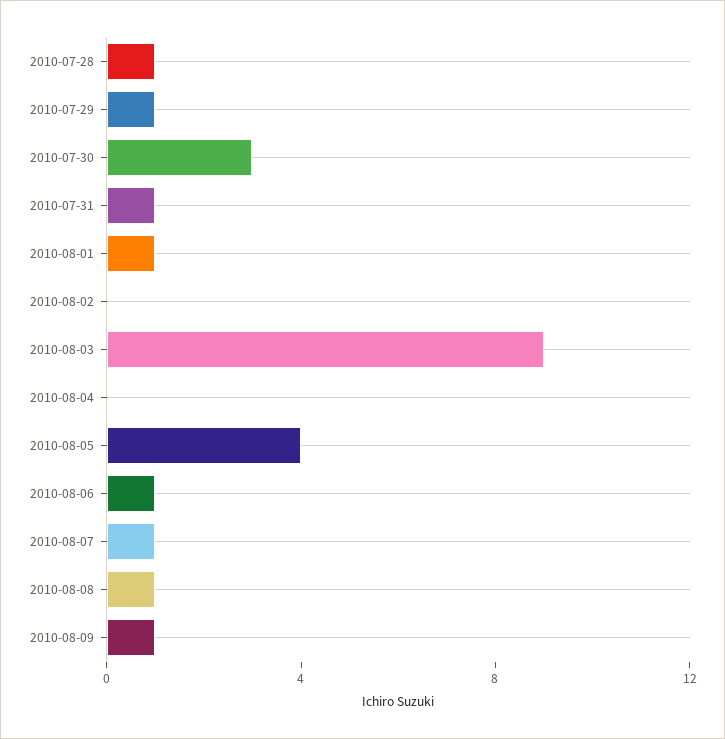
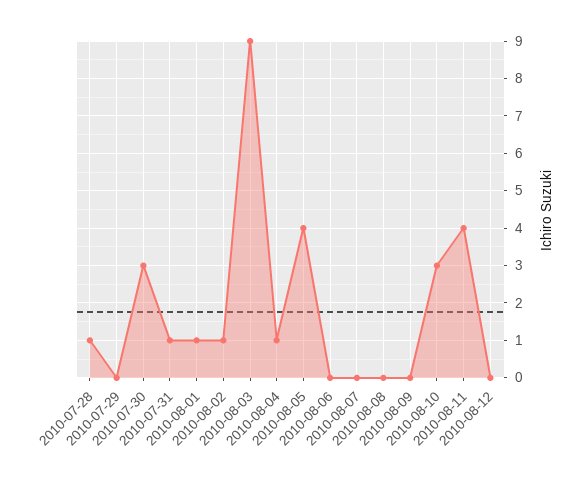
2010-07-29: 1 -> 0
2010-08-02: 0 -> 1
2010-08-04: 0 -> 1
2010-08-06: 1 -> 0
2010-08-07: 1 -> 0
2010-08-08: 1 -> 0
2010-08-09: 1 -> 0
2010-08-10: none -> 3
2010-08-11: none -> 4
2010-08-12: none -> 0

